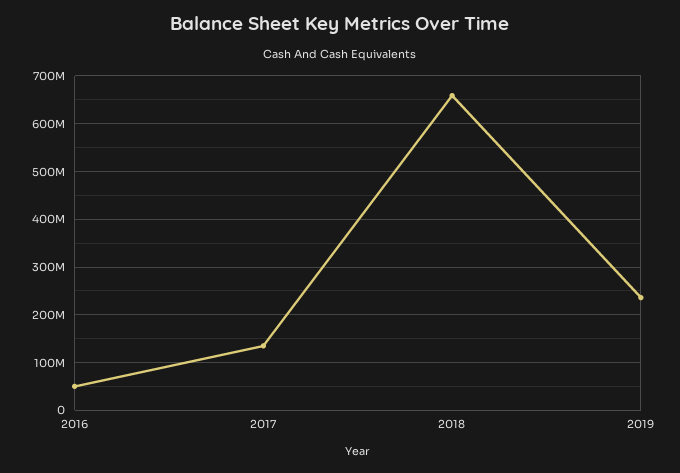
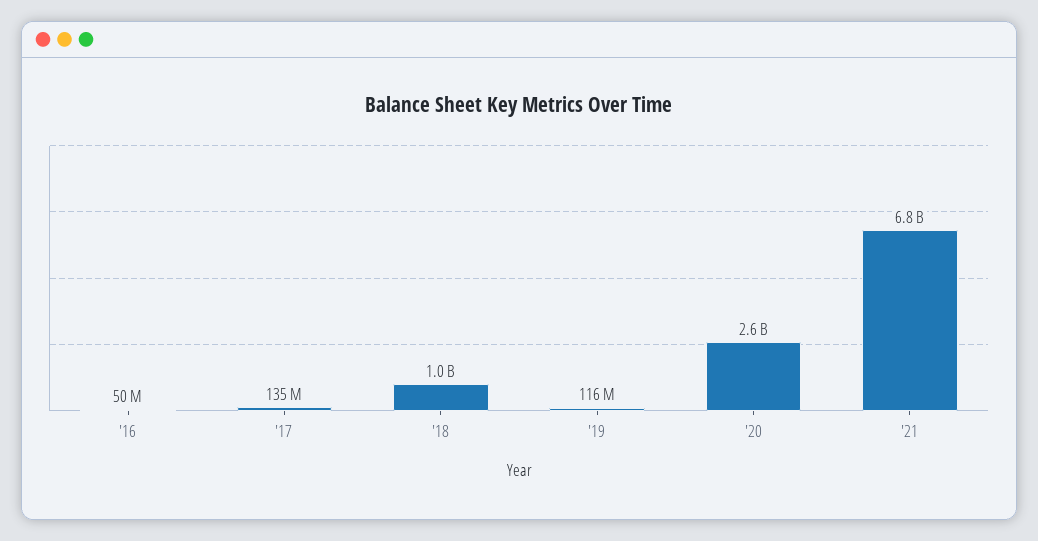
2018: 660000000 -> 1000000000
2019: 240000000 -> 116000000
'20: none -> 2600000000
'21: none -> 6800000000

